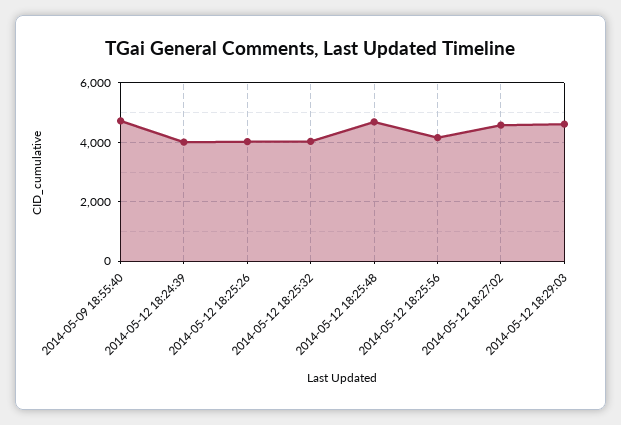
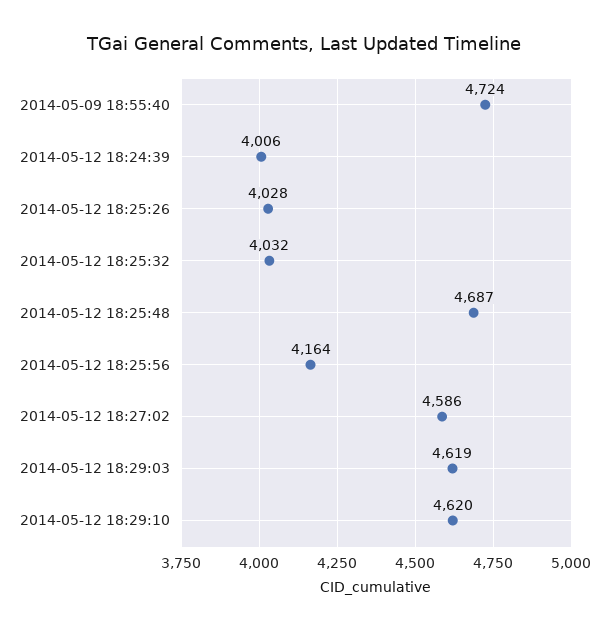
2014-05-12 18:29:10: none -> 4620

